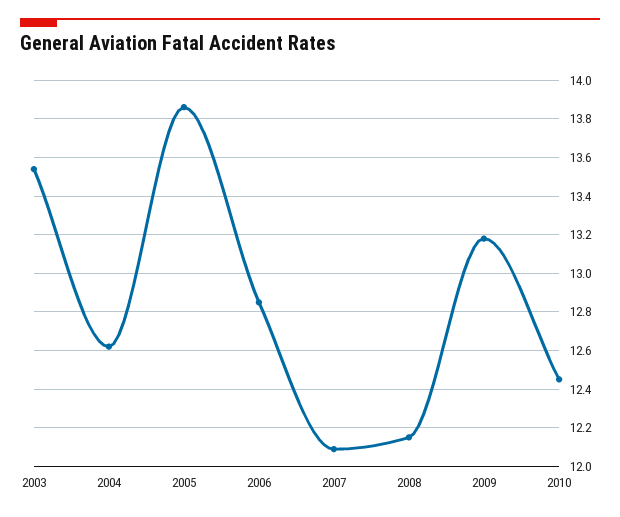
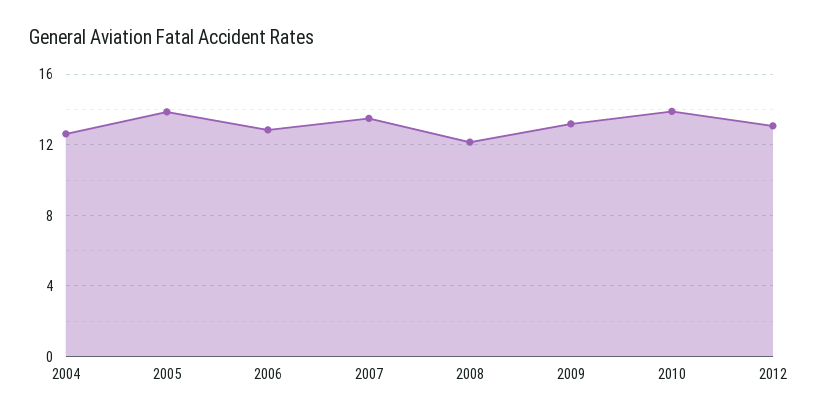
2003: 13.55 -> none
2007: 12.1 -> 13.5
2010: 12.45 -> 14
2012: none -> 13

